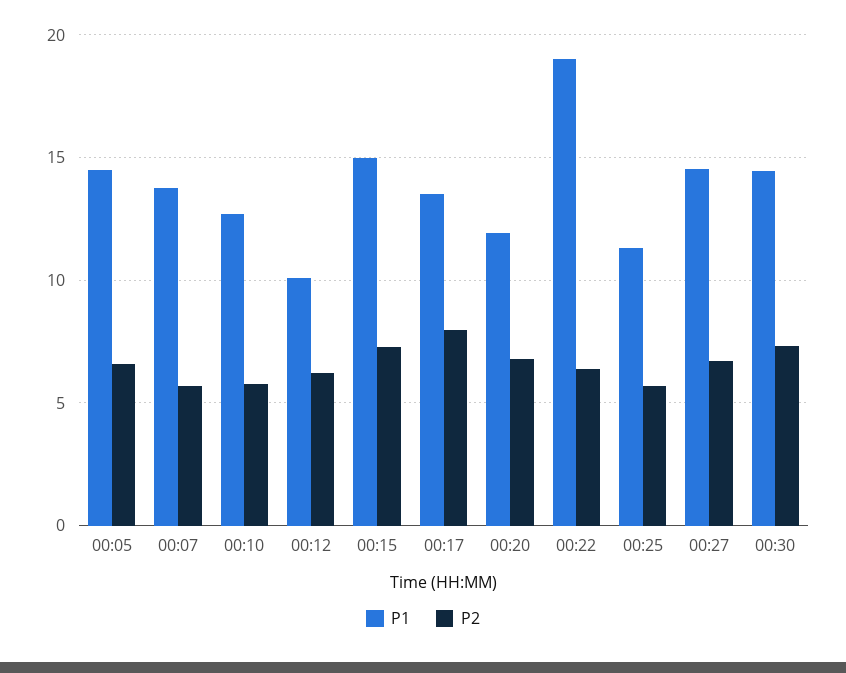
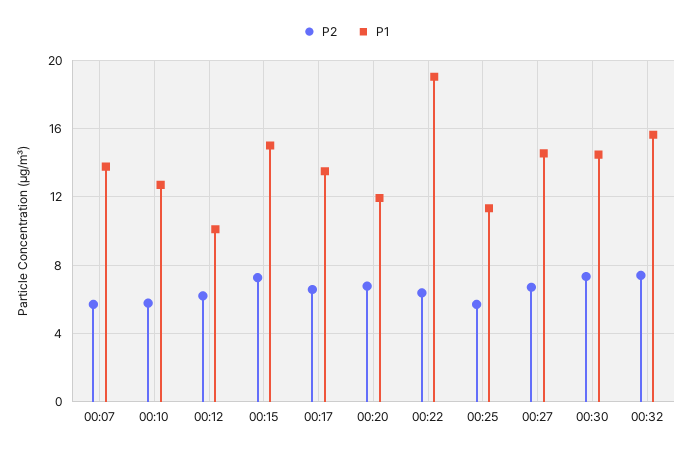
P1, 00:05: 14.5 -> none
P2, 00:05: 6.5 -> none
P2, 00:17: 8 -> 6.5
P2, 00:32: none -> 7.5
P1, 00:32: none -> 15.5

